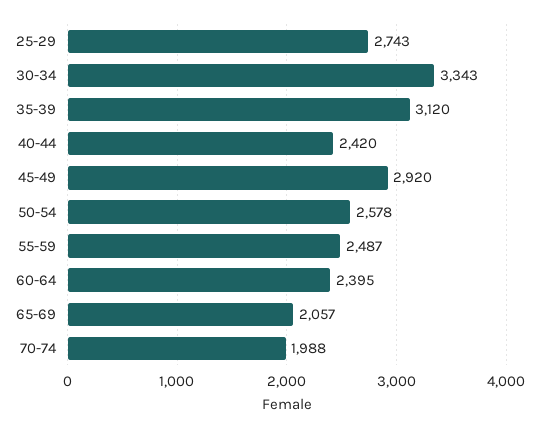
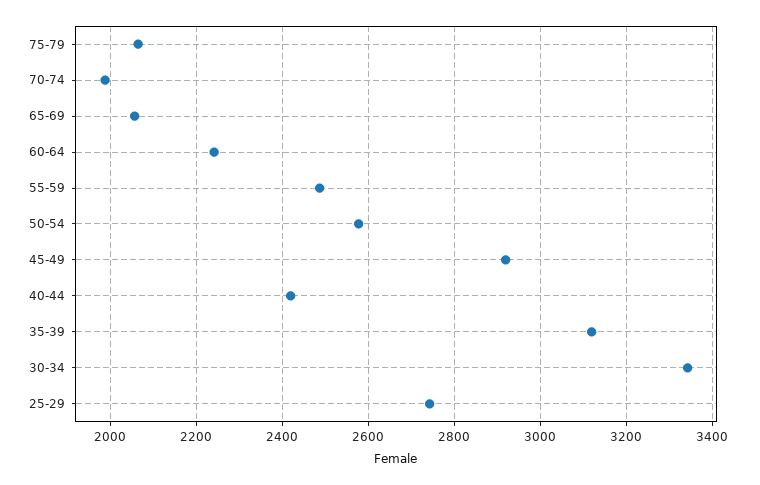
60-64: 2395 -> 2240
75-79: none -> 2060

